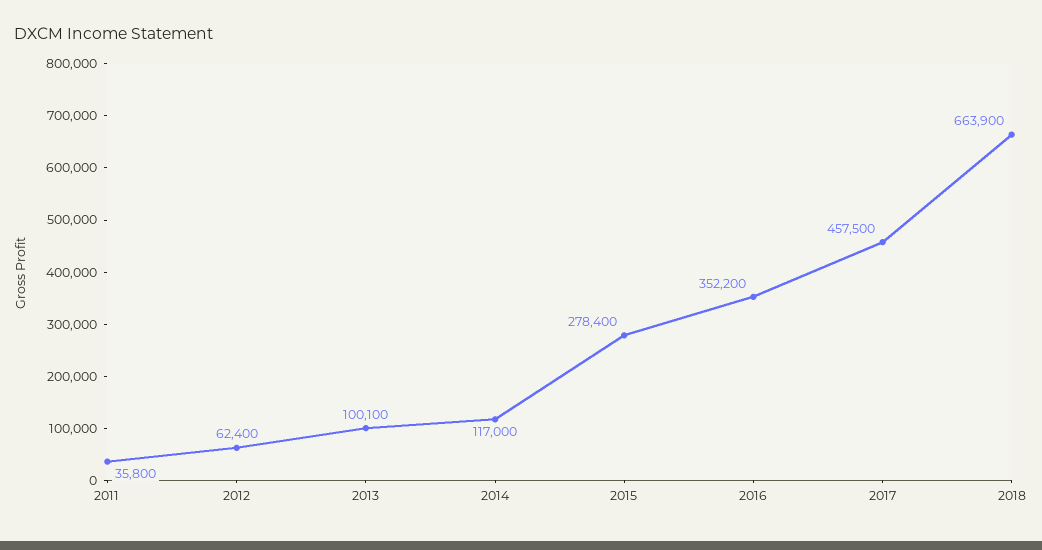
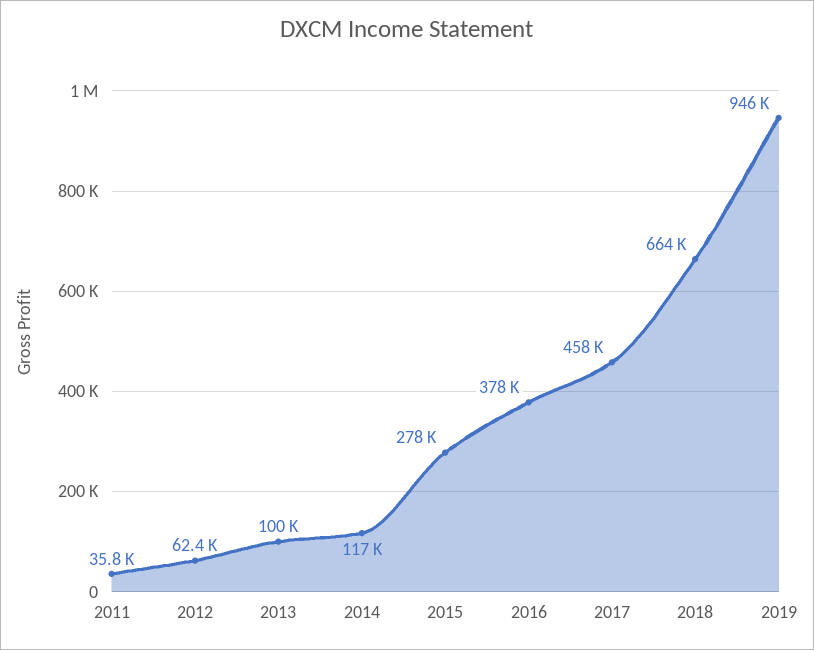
2016: 352200 -> 378000
2019: none -> 946000

